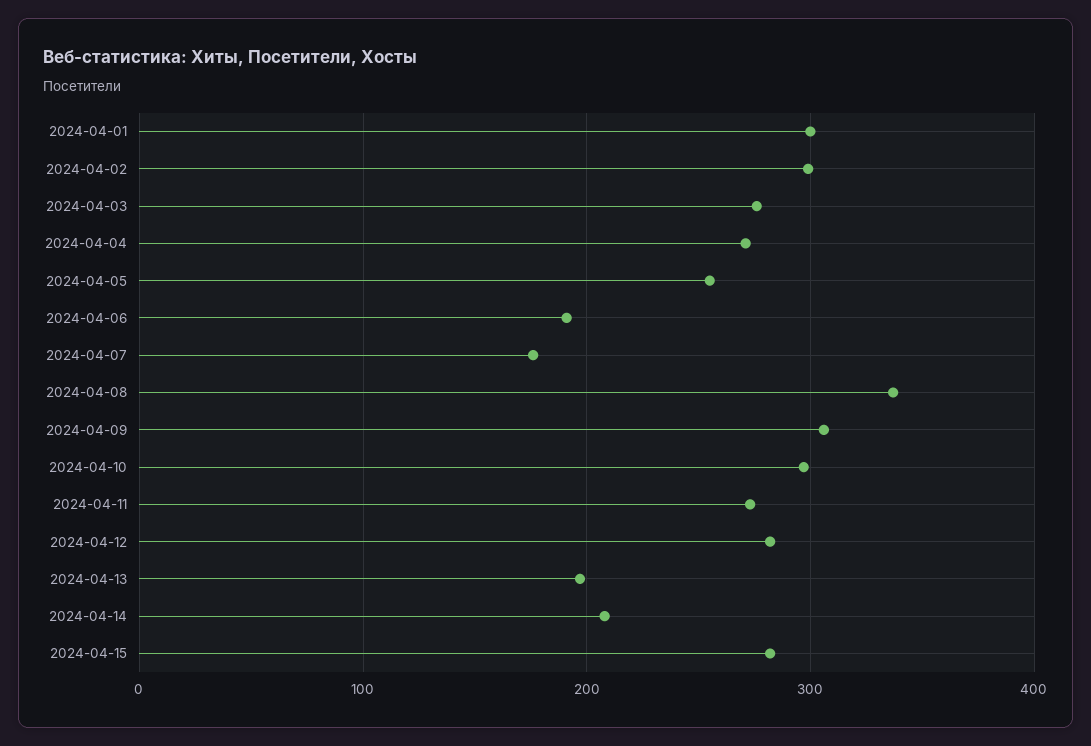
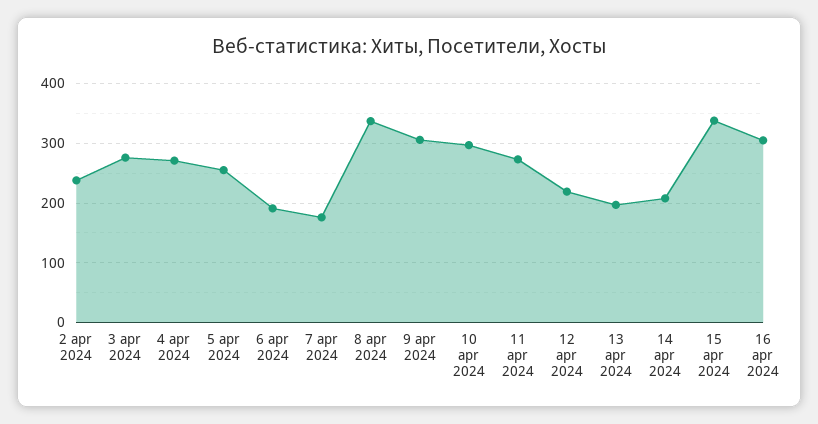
2024-04-01: 300 -> none
2024-04-02: 300 -> 240
2024-04-12: 280 -> 220
2024-04-15: 280 -> 340
16 apr 2024: none -> 300

